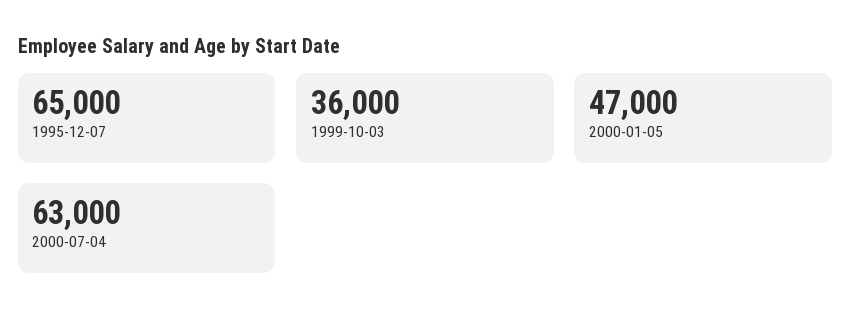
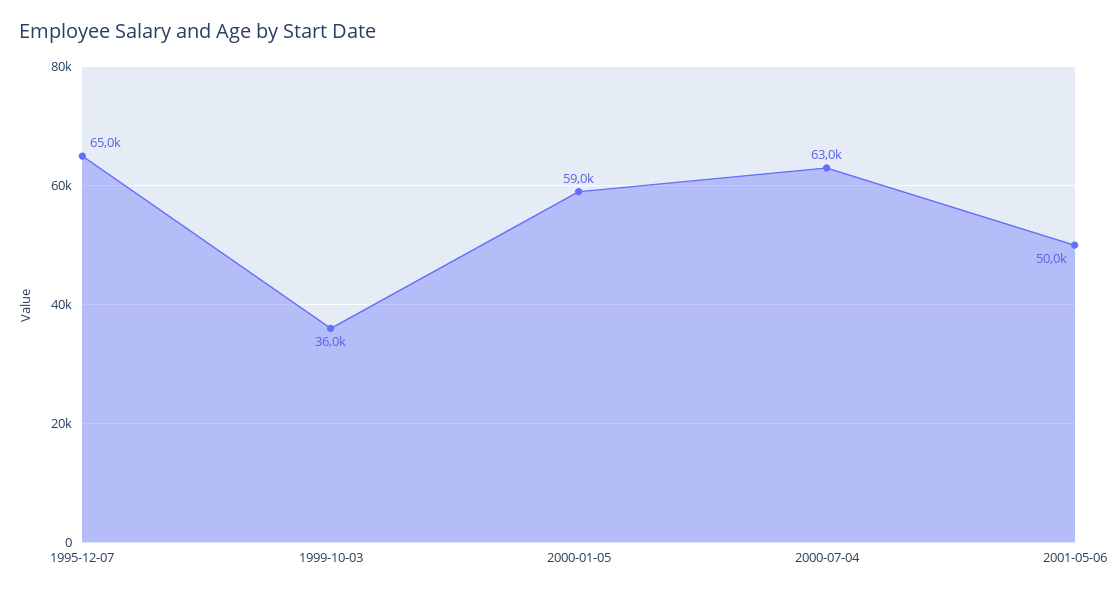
2000-01-05: 47000 -> 59000
2001-05-06: none -> 50000

